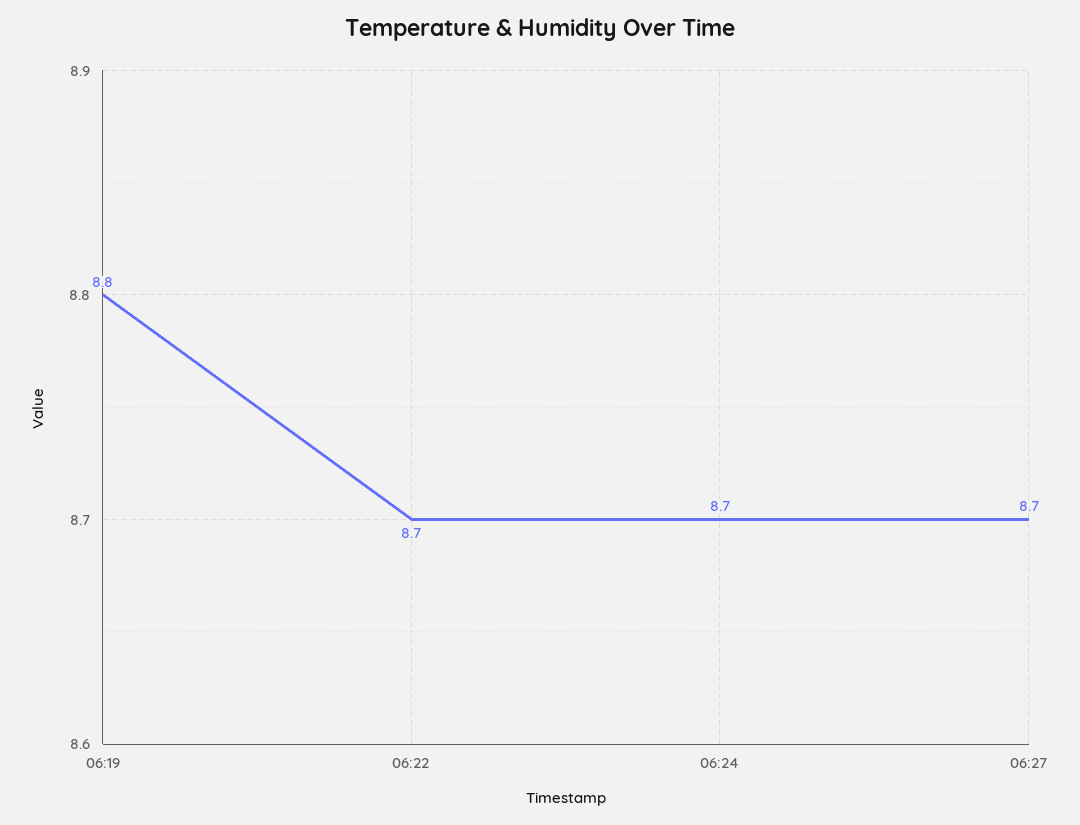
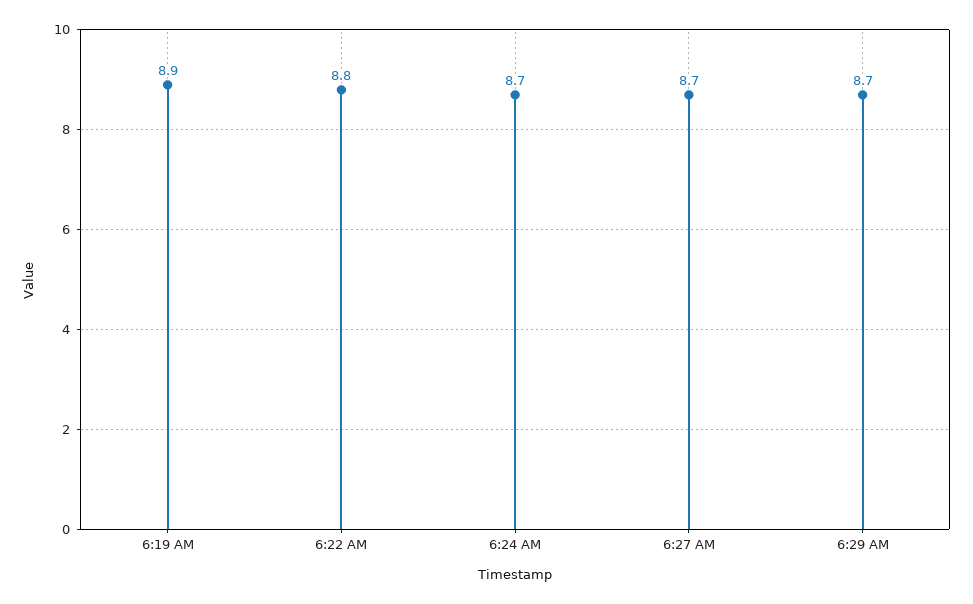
06:19: 8.8 -> 8.9
06:22: 8.7 -> 8.8
6:29 AM: none -> 8.7

